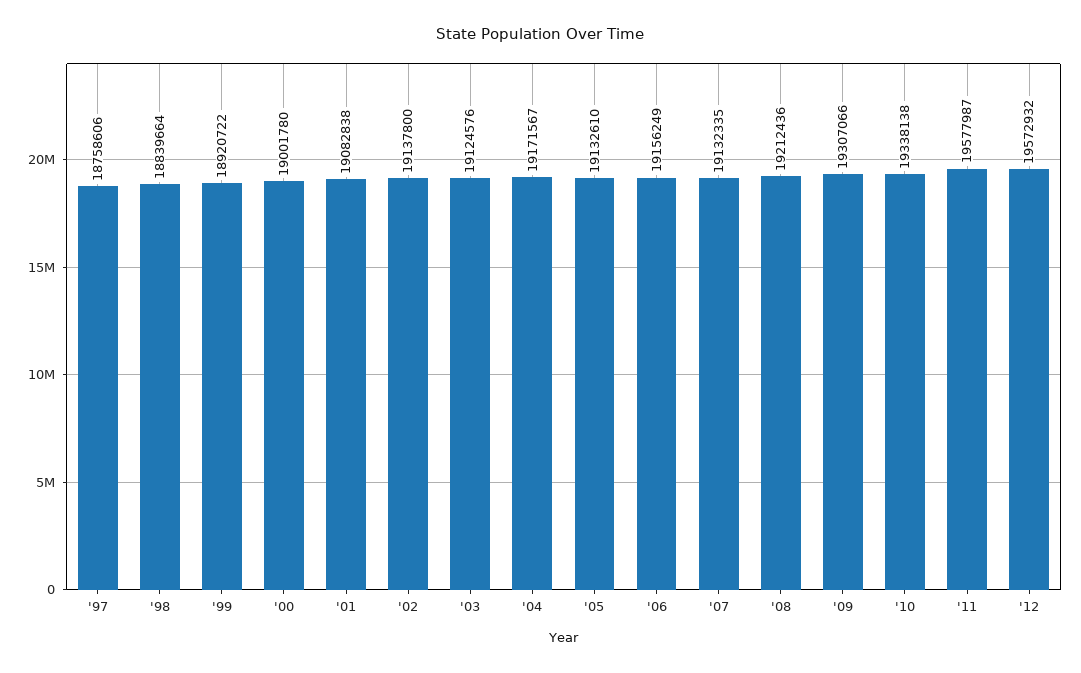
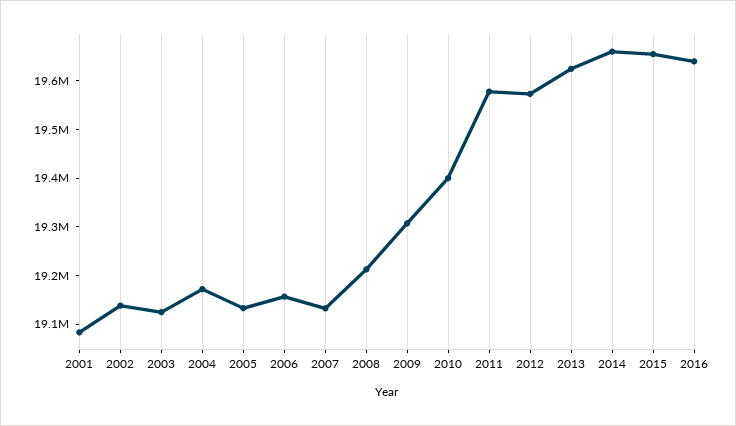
'97: 18758606 -> none
'98: 18839664 -> none
'99: 18920722 -> none
'00: 19001780 -> none
'10: 19338138 -> 19400000
2013: none -> 19620000
2014: none -> 19660000
2015: none -> 19660000
2016: none -> 19640000

